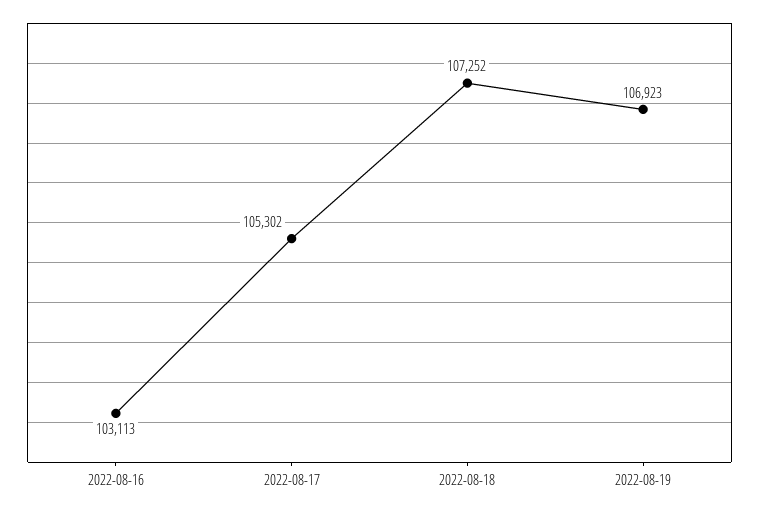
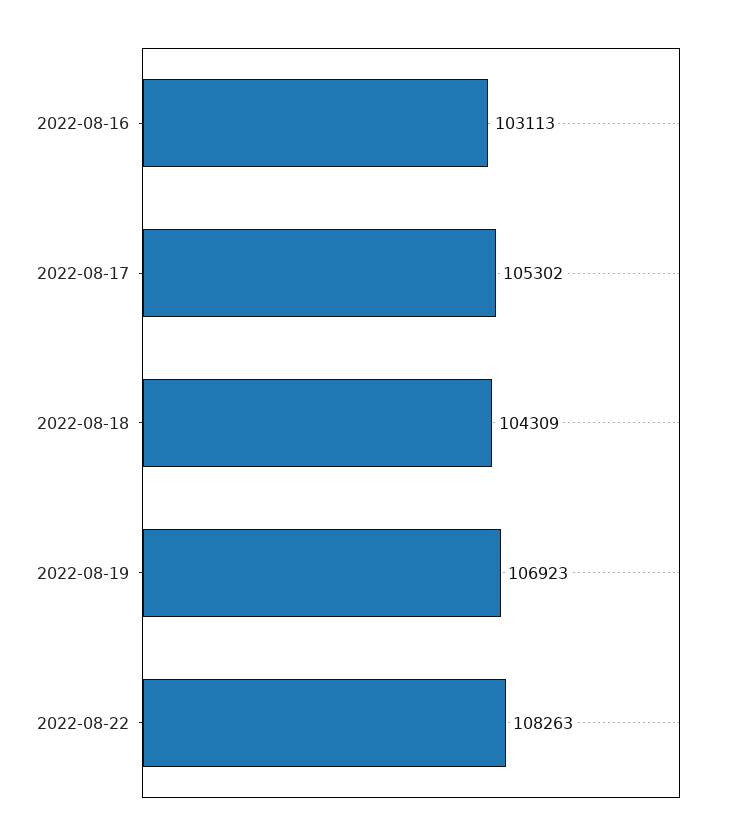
2022-08-18: 107252 -> 104309
2022-08-22: none -> 108263

